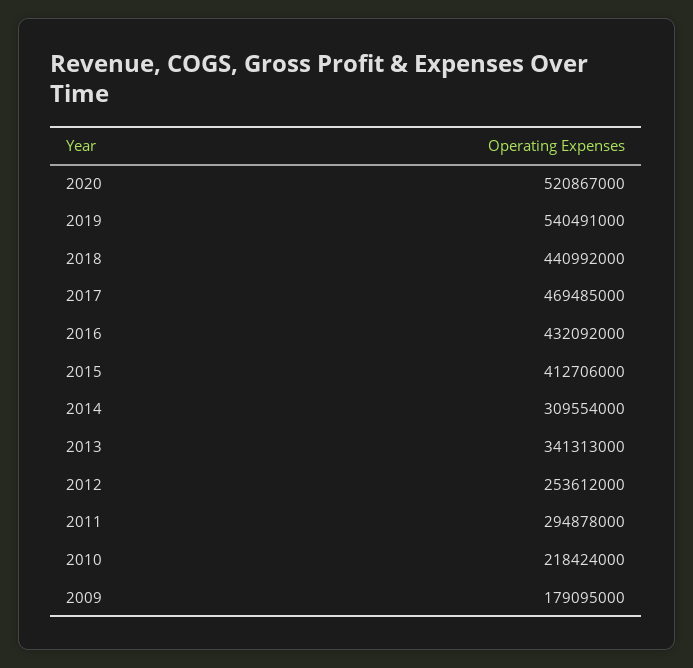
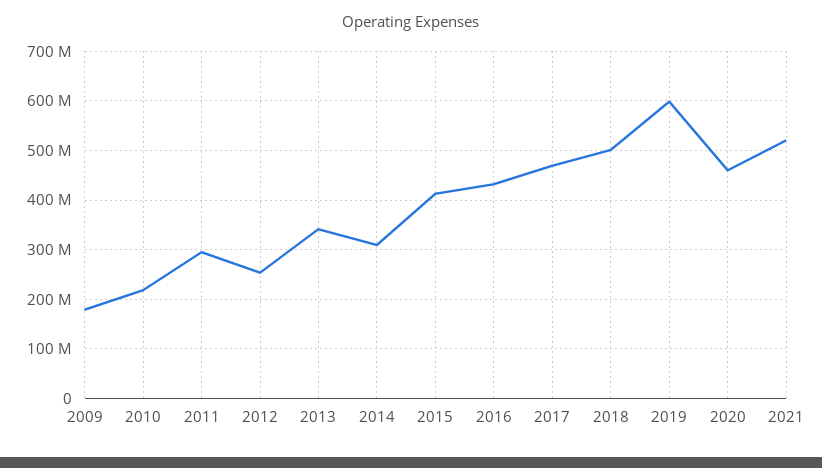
2020: 520867000 -> 460000000
2019: 540491000 -> 600000000
2018: 440992000 -> 500000000
2021: none -> 520000000

